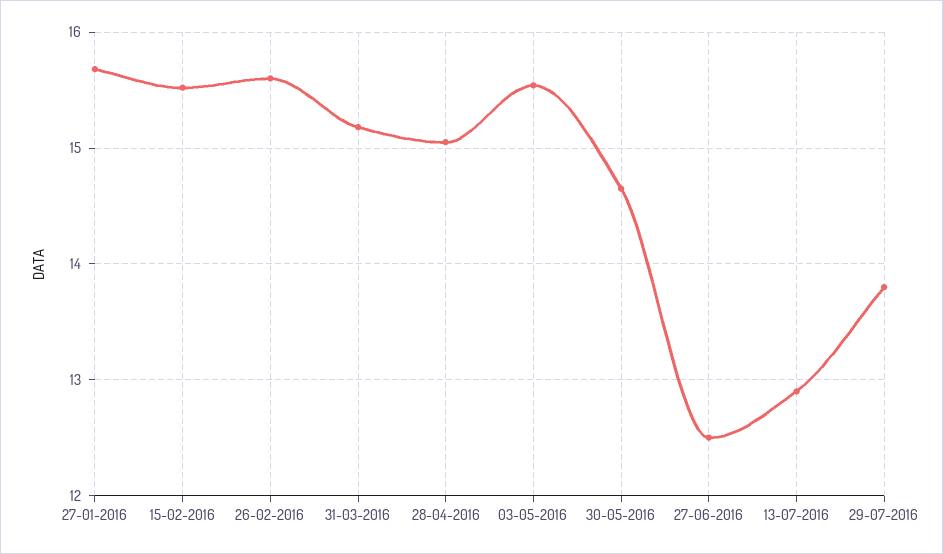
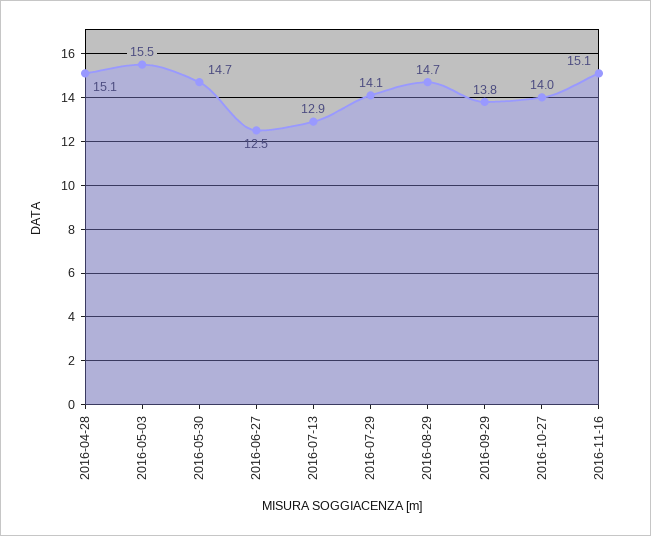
27-01-2016: 15.7 -> none
15-02-2016: 15.5 -> none
26-02-2016: 15.6 -> none
31-03-2016: 15.2 -> none
29-07-2016: 13.8 -> 14.1
2016-08-29: none -> 14.7
2016-09-29: none -> 13.8
2016-10-27: none -> 14
2016-11-16: none -> 15.1

